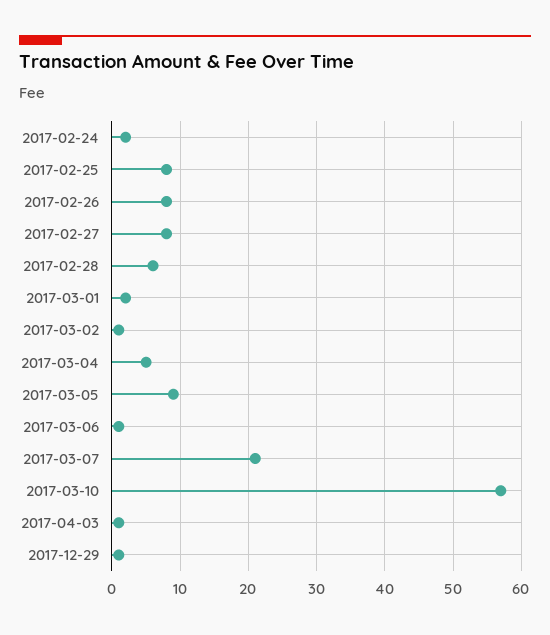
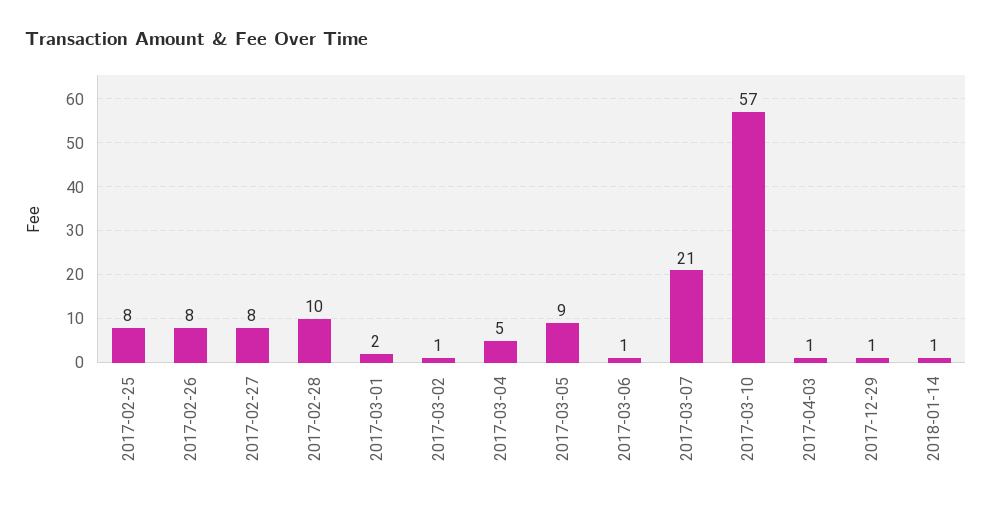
2017-02-24: 2 -> none
2017-02-28: 6 -> 10
2018-01-14: none -> 1

